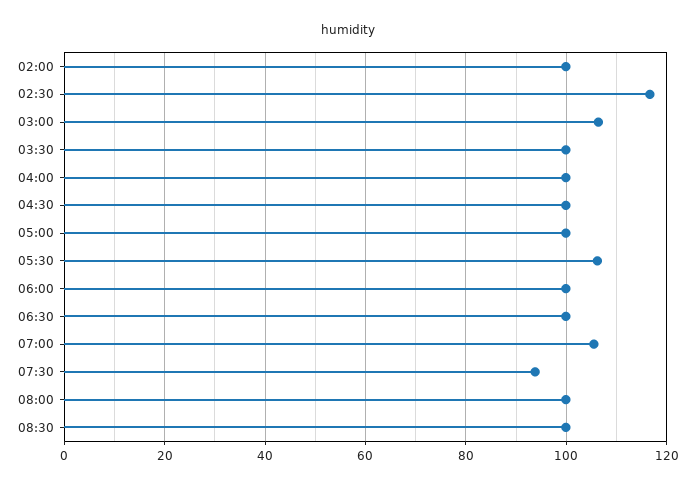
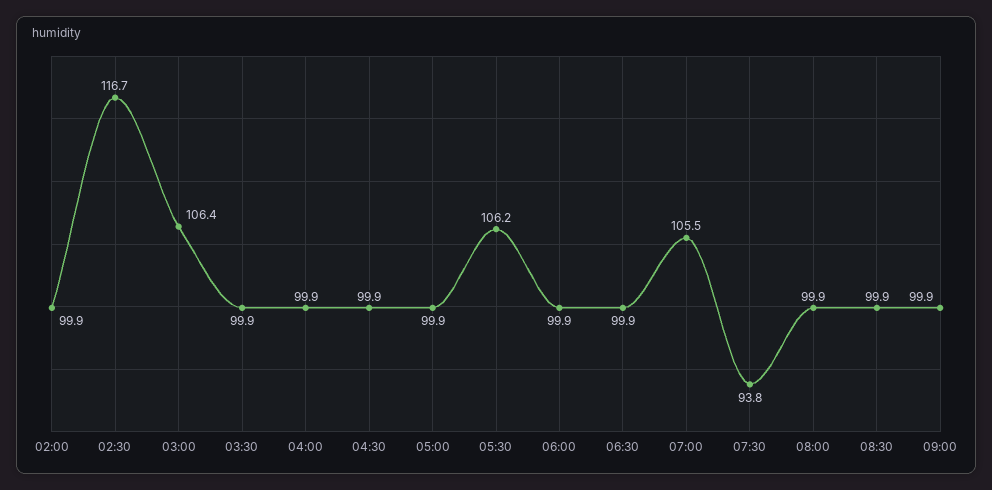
09:00: none -> 99.9

